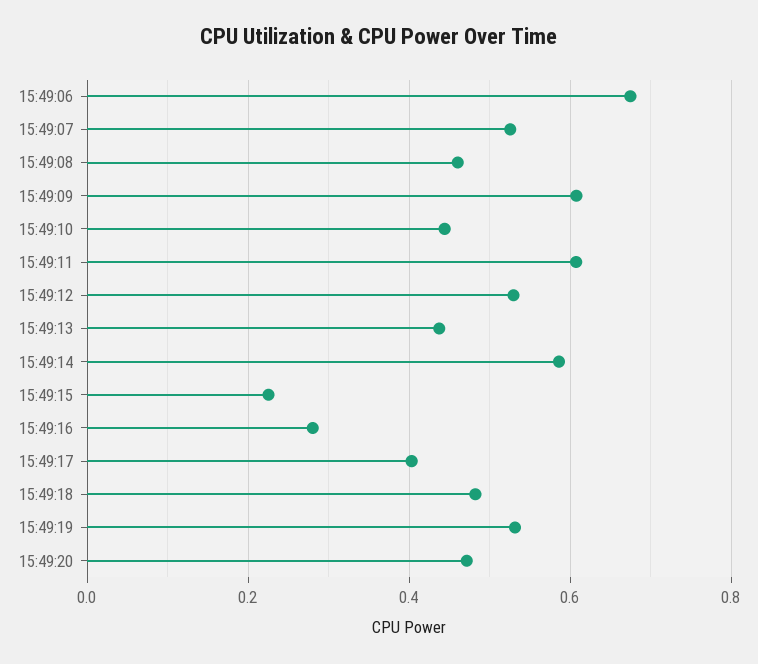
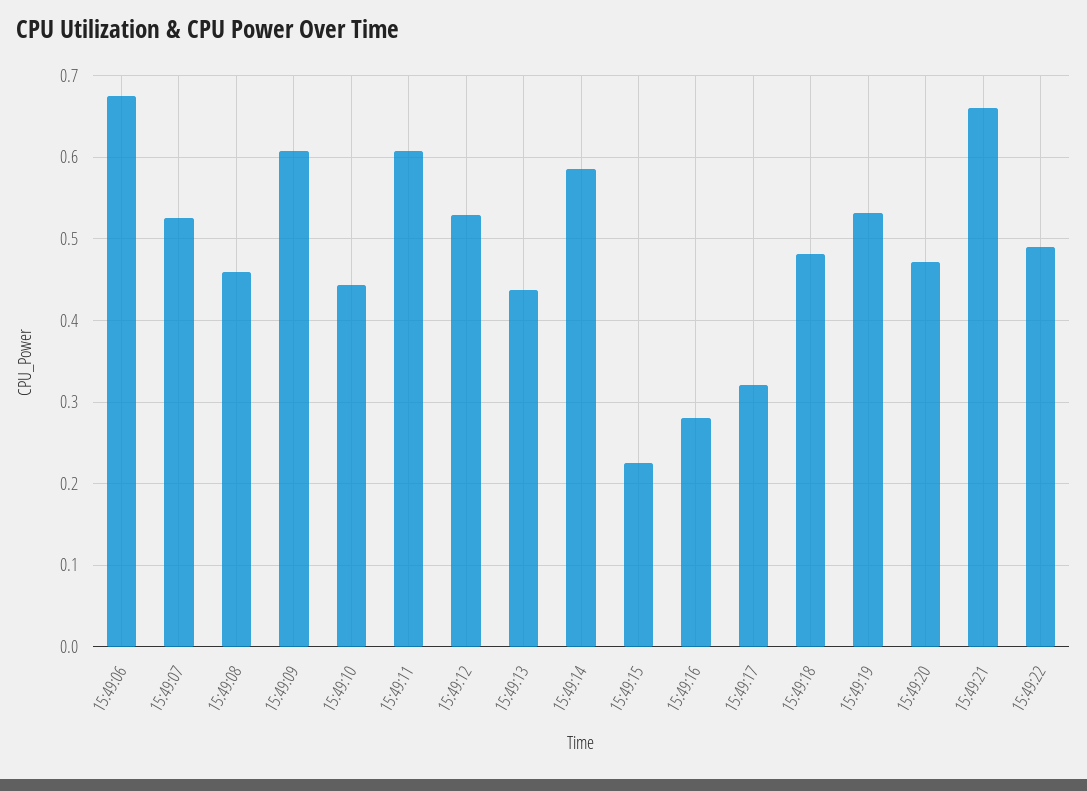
15:49:17: 0.4 -> 0.32
15:49:21: none -> 0.66
15:49:22: none -> 0.49

